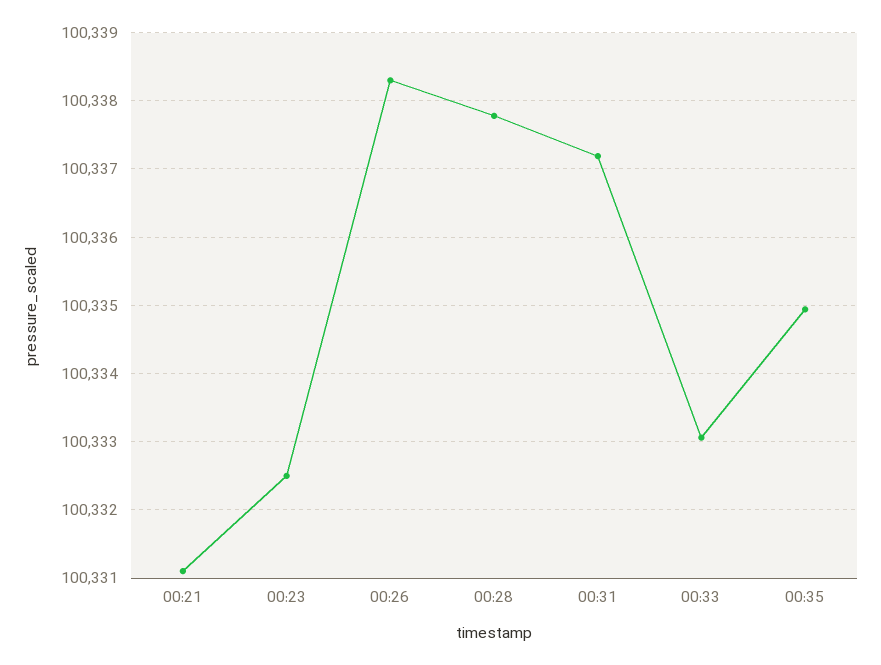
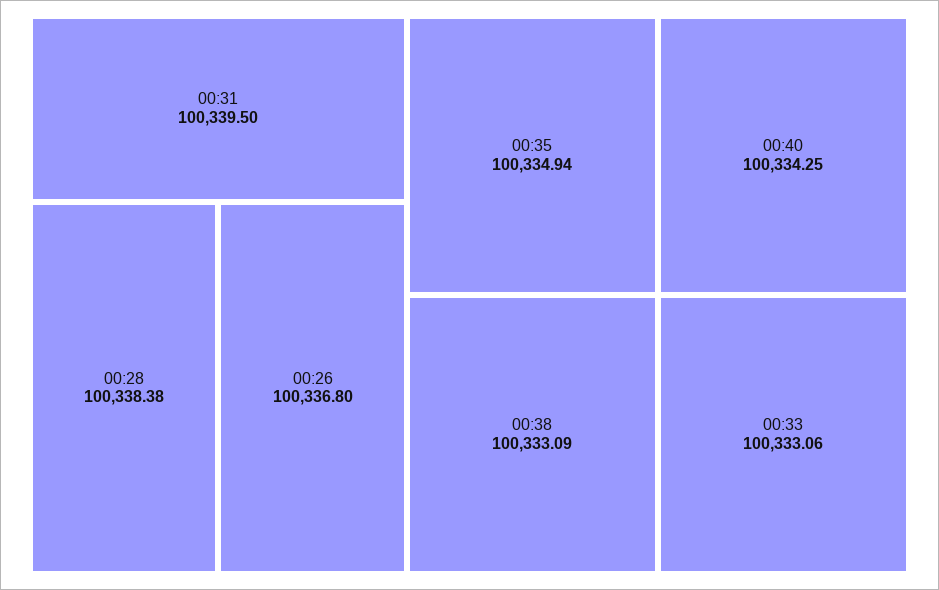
00:21: 100331.1 -> none
00:23: 100332.5 -> none
00:26: 100338.3 -> 100336.8
00:28: 100337.8 -> 100338.38
00:31: 100337.2 -> 100339.5
00:40: none -> 100334.25
00:38: none -> 100333.09

